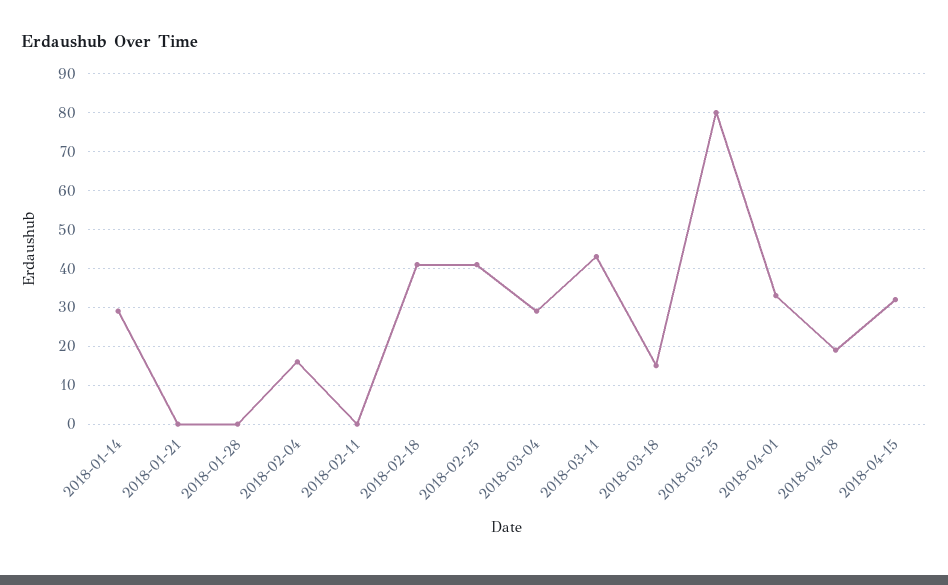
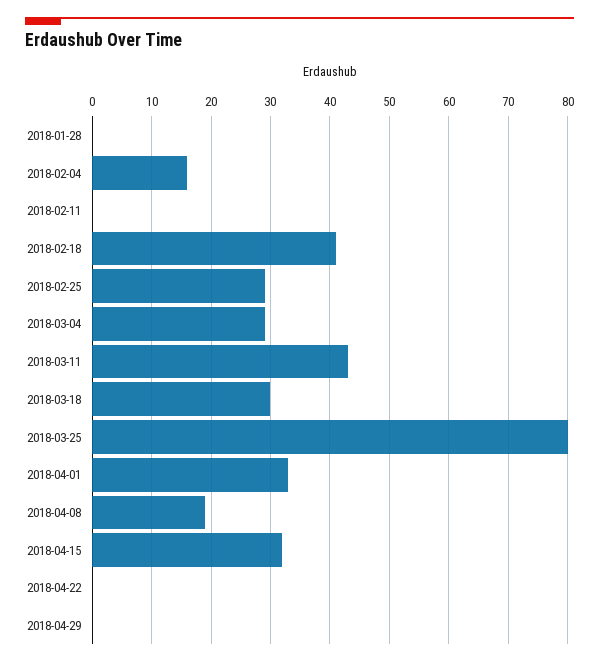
2018-01-14: 30 -> none
2018-01-21: 0 -> none
2018-02-25: 40 -> 30
2018-03-18: 15 -> 30
2018-04-22: none -> 0
2018-04-29: none -> 0

